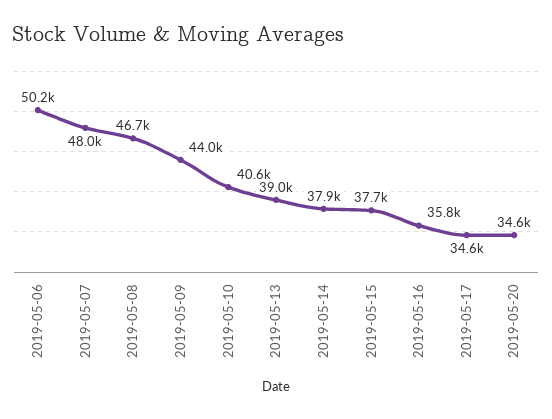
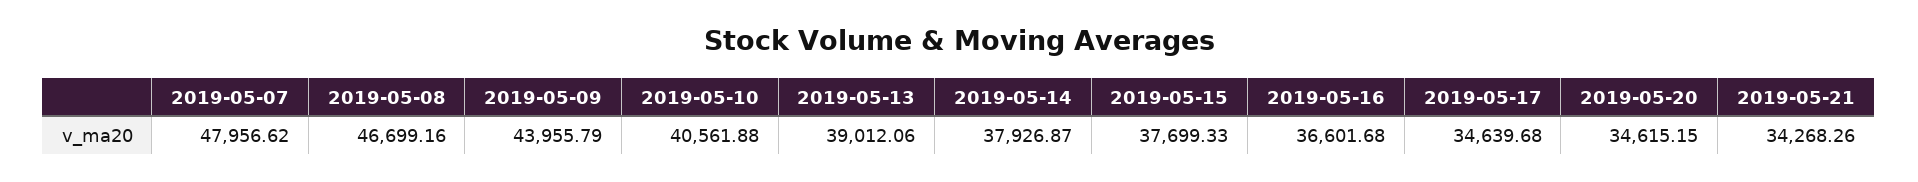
2019-05-06: 50200 -> none
2019-05-16: 35800 -> 36601.68
2019-05-21: none -> 34268.26

